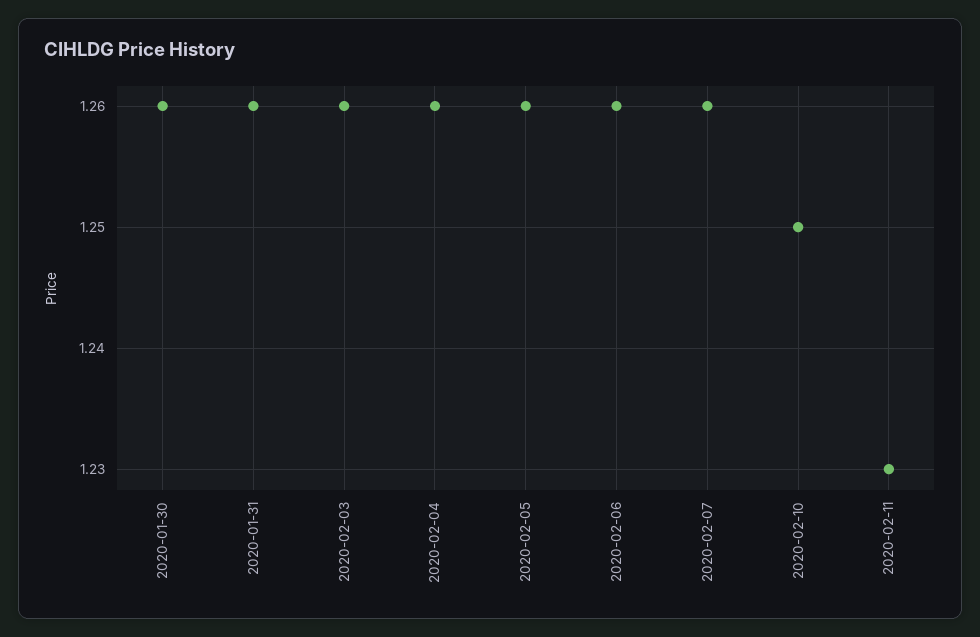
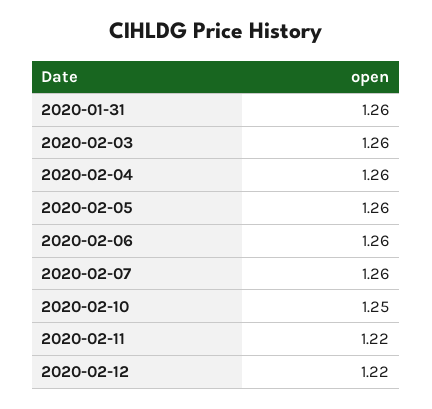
2020-01-30: 1.26 -> none
2020-02-11: 1.23 -> 1.22
2020-02-12: none -> 1.22

